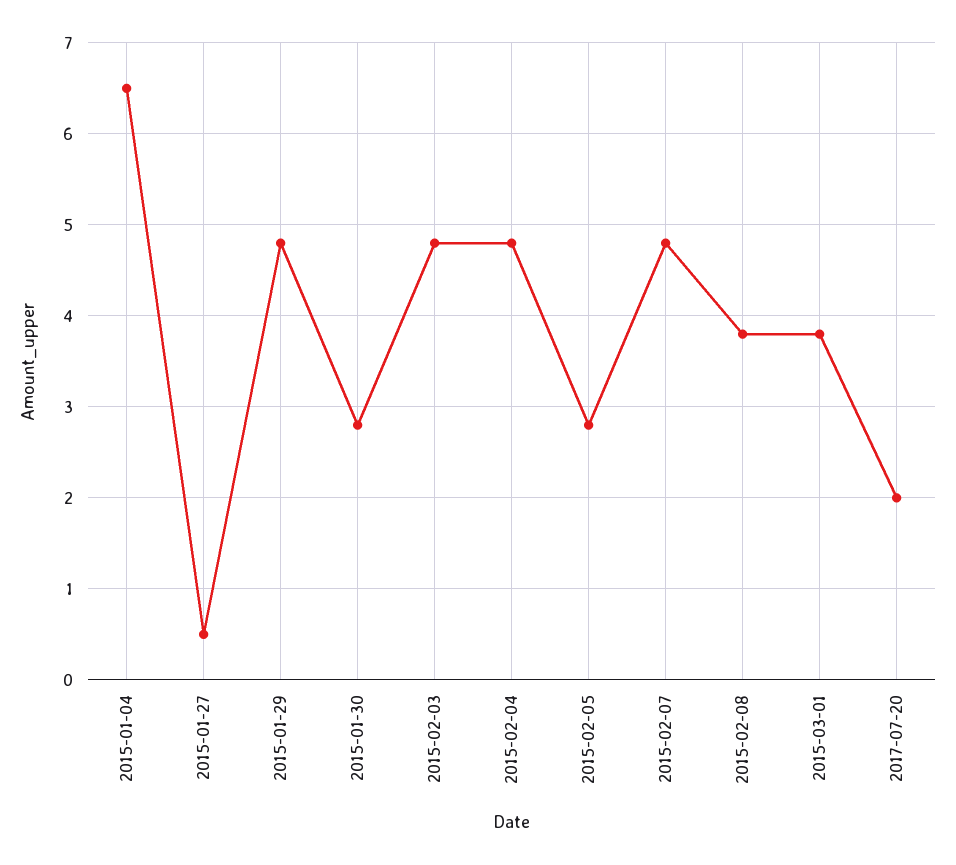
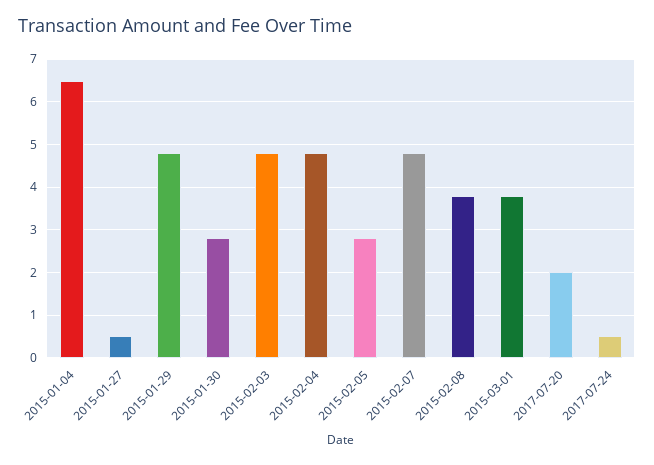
2017-07-24: none -> 0.5

